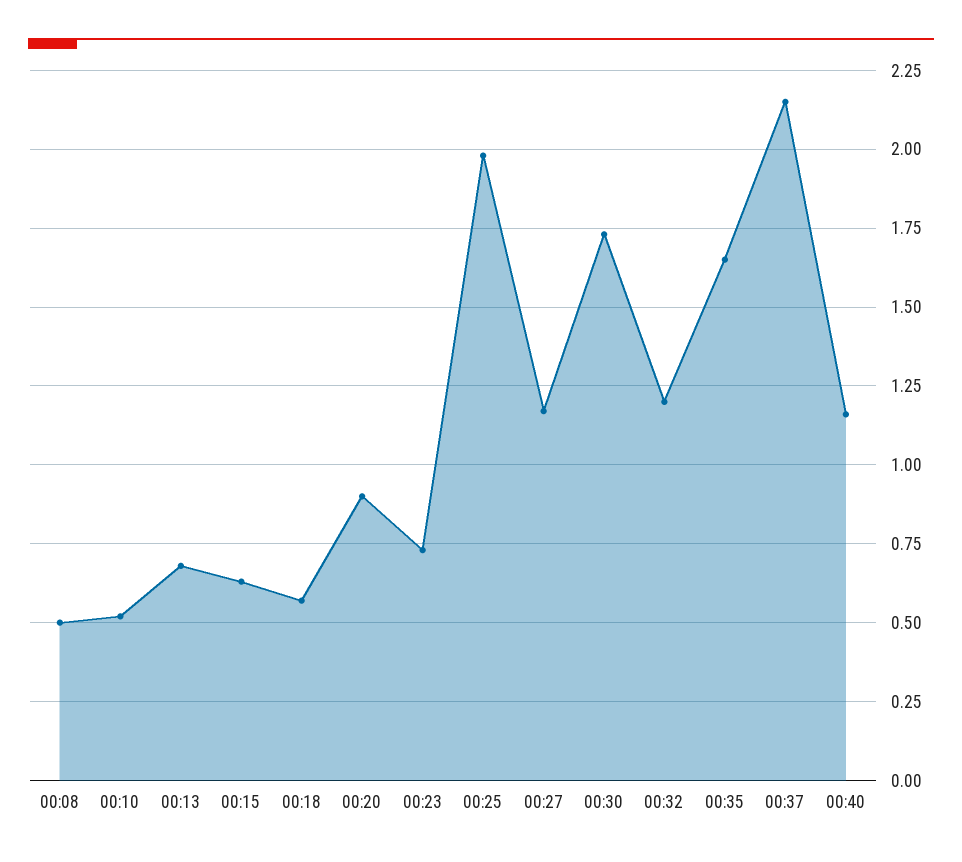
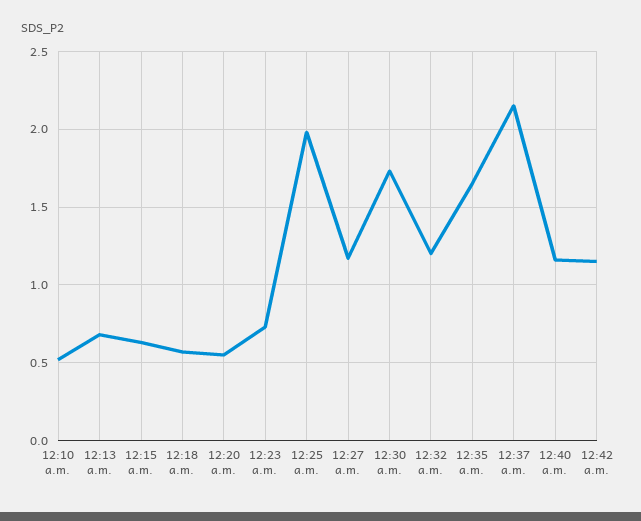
00:08: 0.5 -> none
00:20: 0.9 -> 0.55
12:42 a.m.: none -> 1.15

